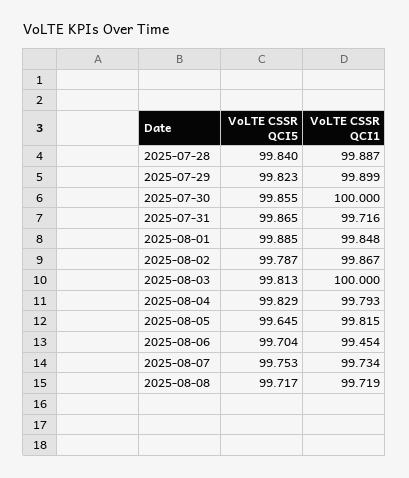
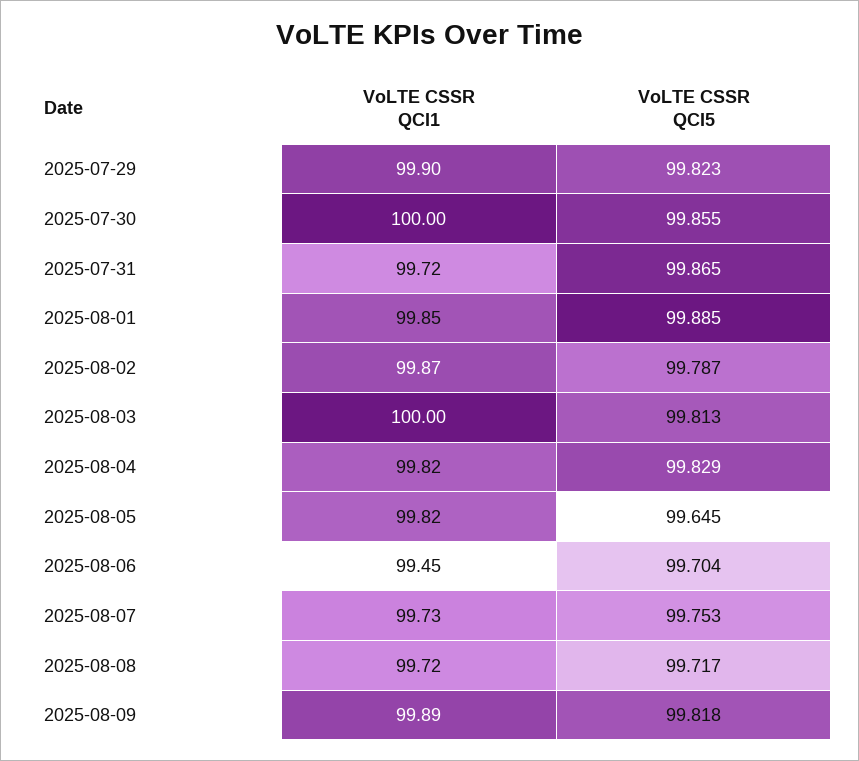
VoLTE CSSR QCI5, 2025-07-28: 99.84 -> none
VoLTE CSSR QCI1, 2025-07-28: 99.887 -> none
VoLTE CSSR QCI1, 2025-08-04: 99.793 -> 99.82
VoLTE CSSR QCI1, 2025-08-09: none -> 99.89
VoLTE CSSR QCI5, 2025-08-09: none -> 99.818

